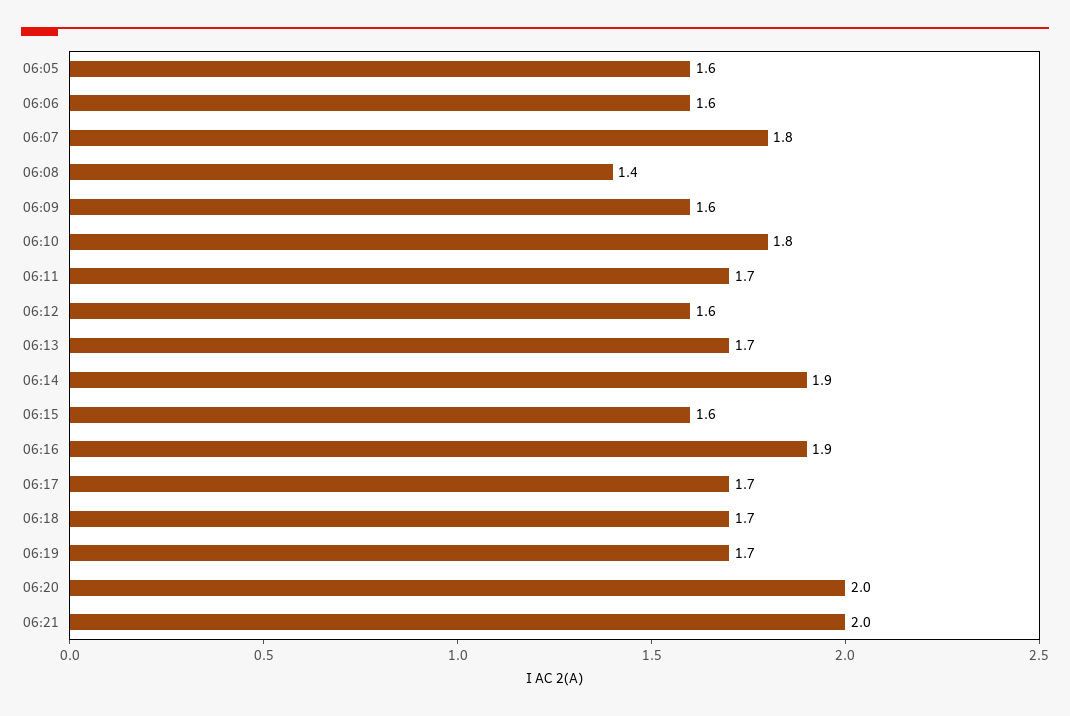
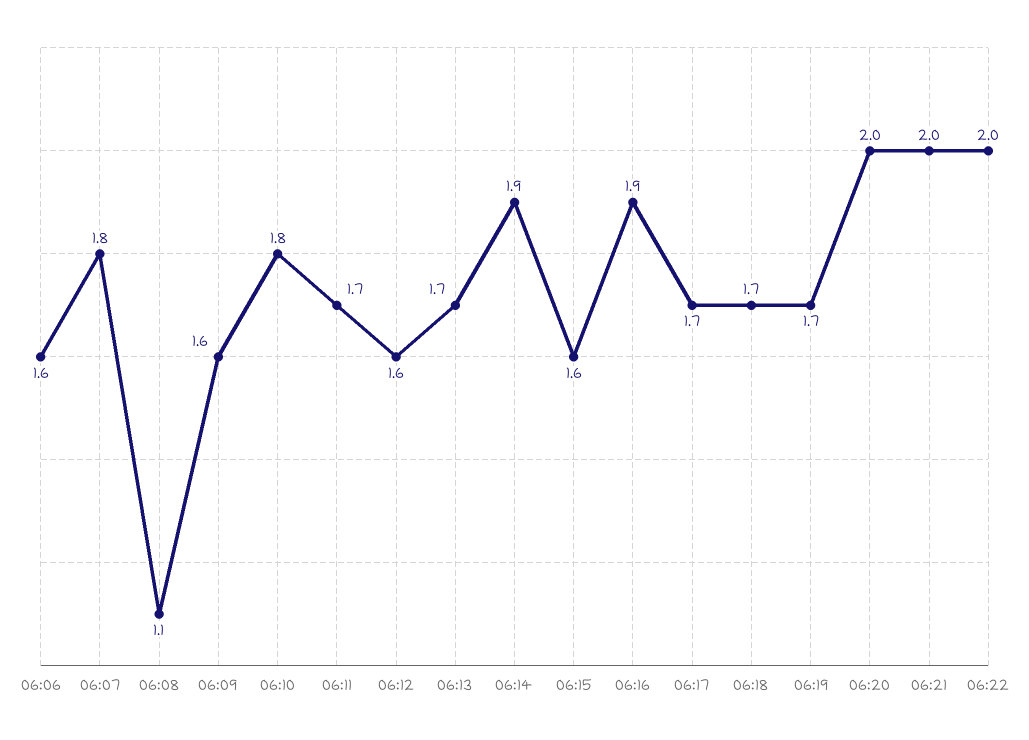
06:05: 1.6 -> none
06:08: 1.4 -> 1.1
06:22: none -> 2

